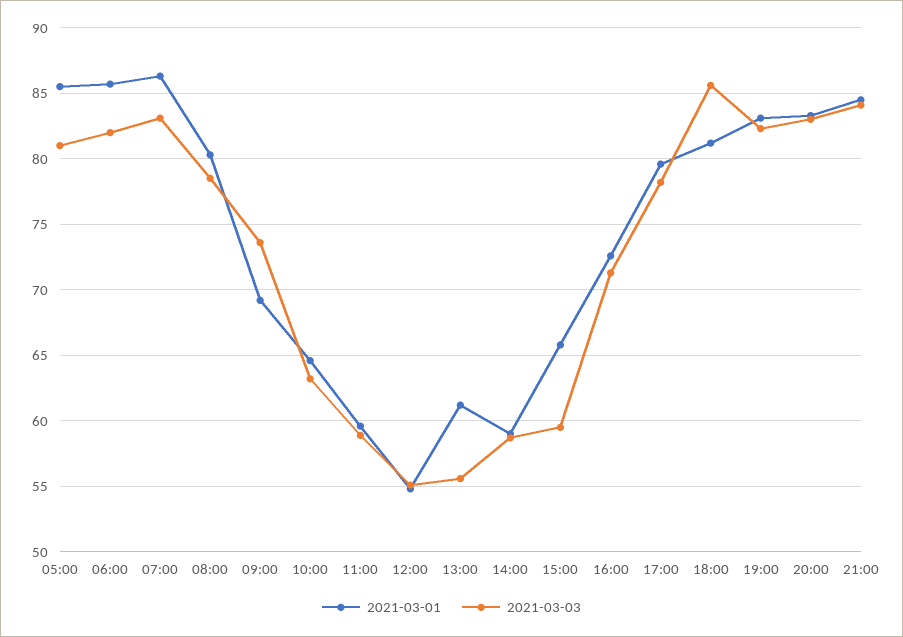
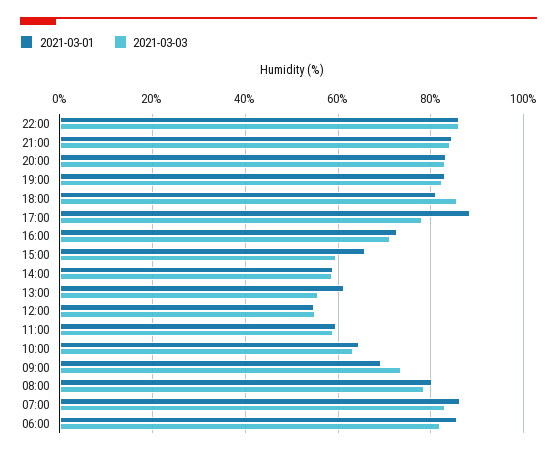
2021-03-01, 05:00: 85.5 -> none
2021-03-03, 05:00: 81 -> none
2021-03-01, 17:00: 79.5 -> 88
2021-03-01, 22:00: none -> 86
2021-03-03, 22:00: none -> 86

